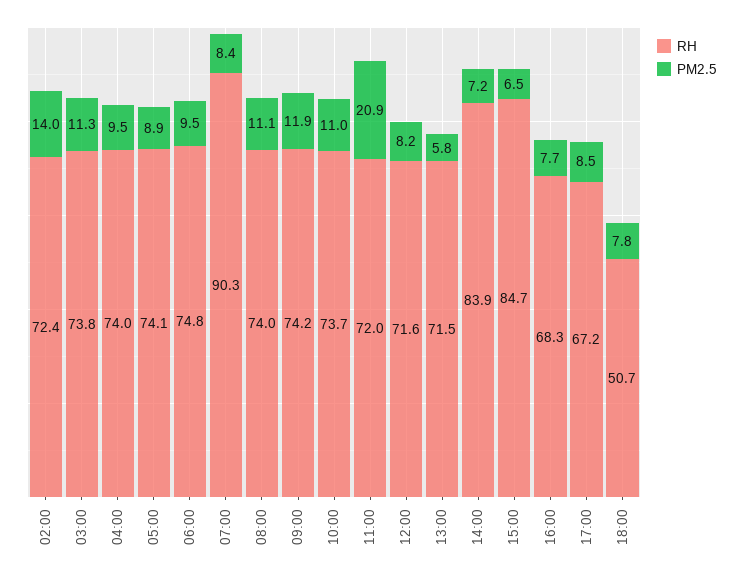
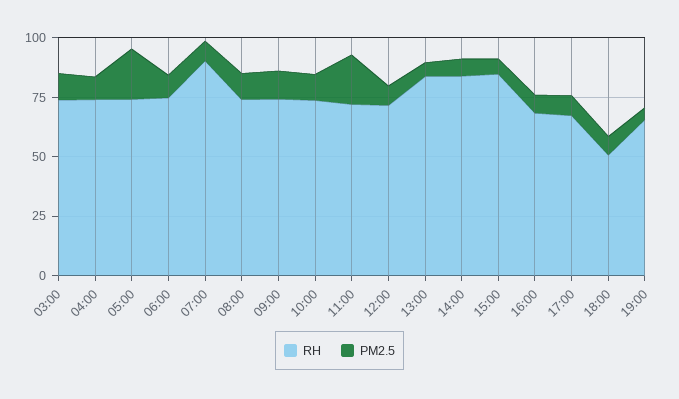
RH, 02:00: 72.4 -> none
PM2.5, 02:00: 14 -> none
PM2.5, 05:00: 8.9 -> 20
RH, 13:00: 71.5 -> 85
RH, 19:00: none -> 65
PM2.5, 19:00: none -> 5

